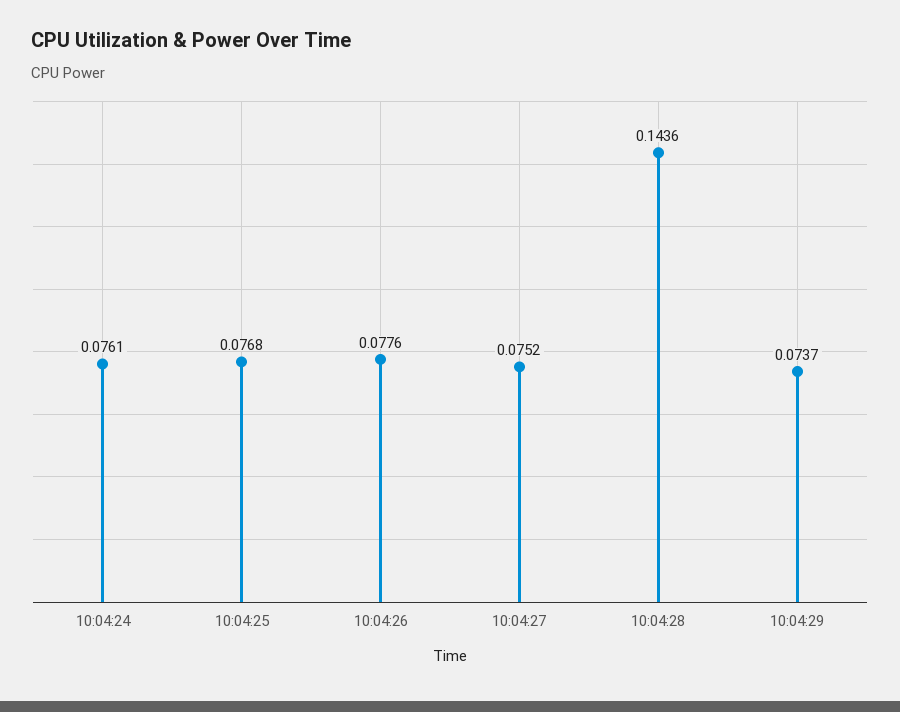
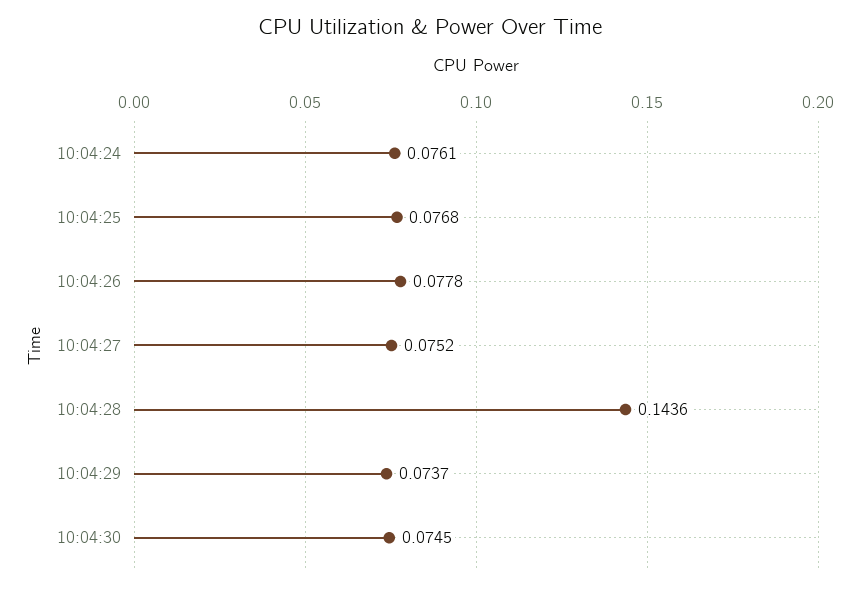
10:04:26: 0.0776 -> 0.0778
10:04:30: none -> 0.0745

